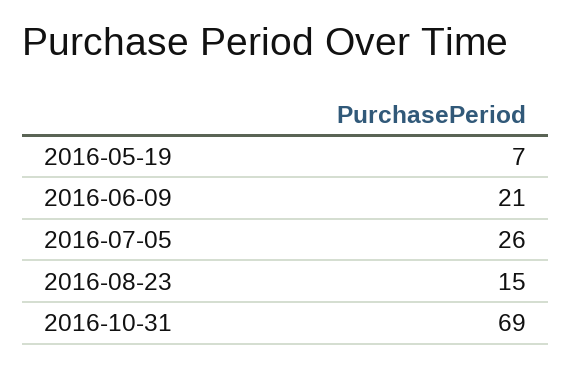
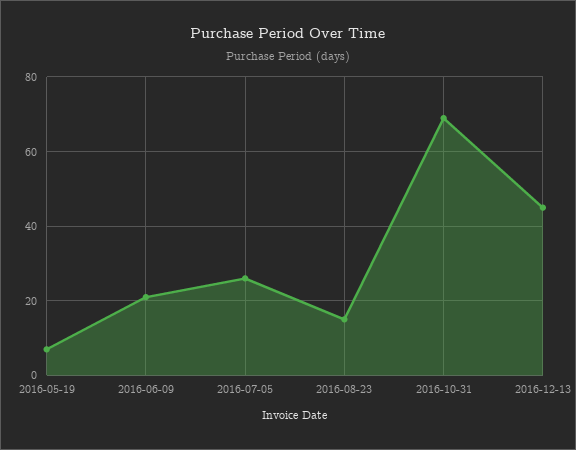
2016-12-13: none -> 45

